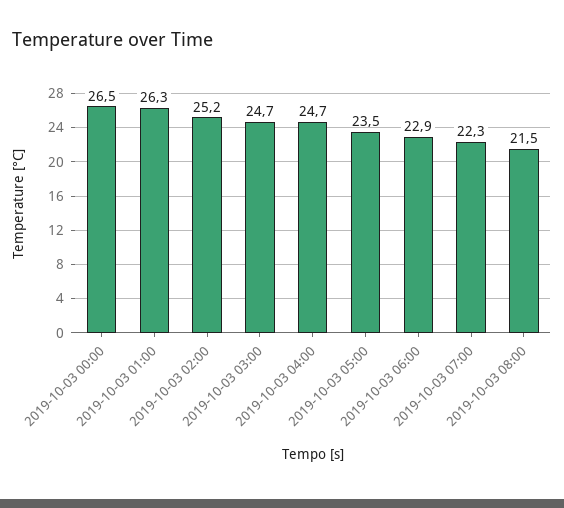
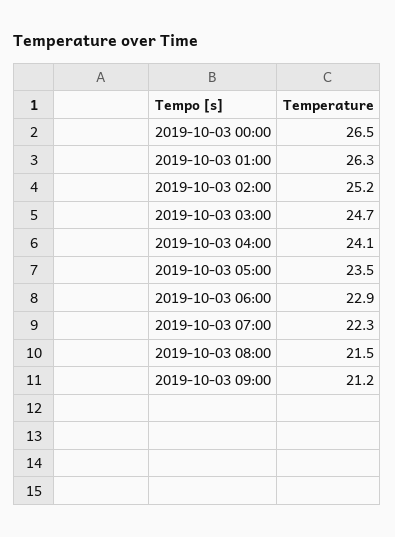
2019-10-03 04:00: 24.7 -> 24.1
2019-10-03 09:00: none -> 21.2

